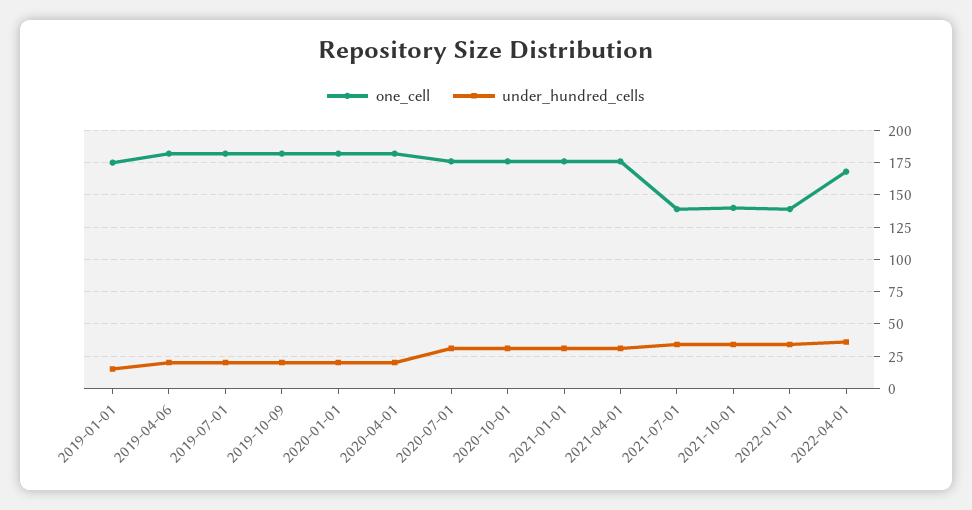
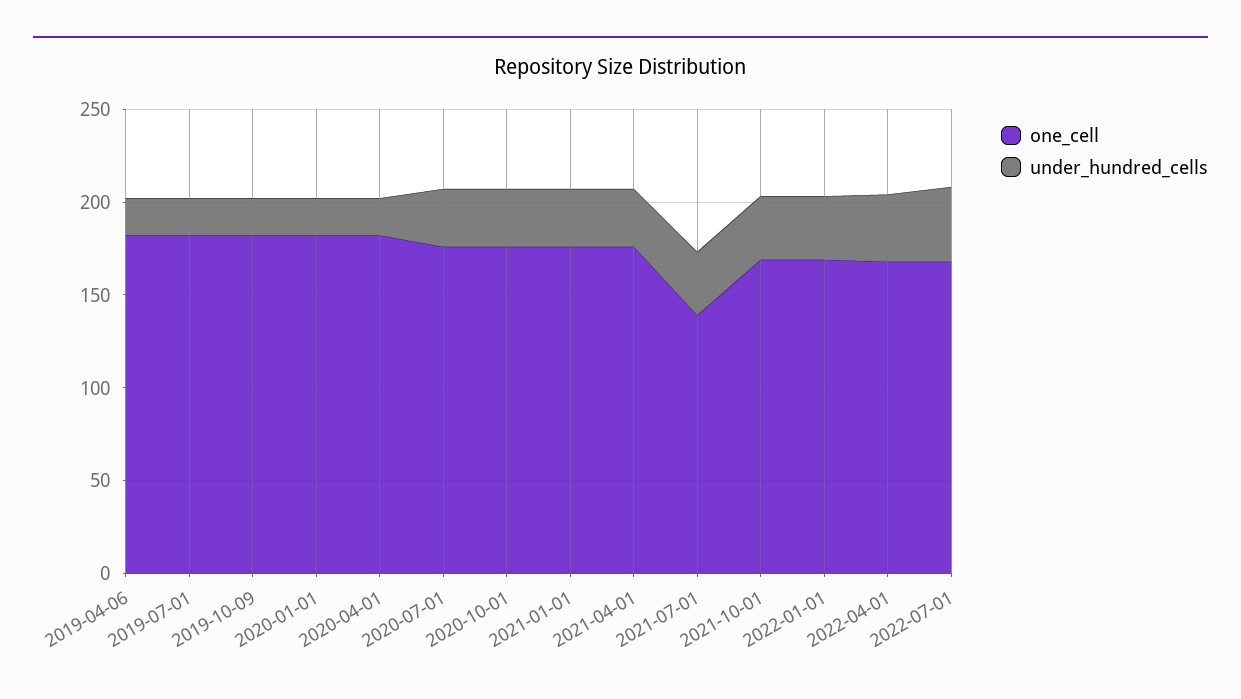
one_cell, 2019-01-01: 175 -> none
under_hundred_cells, 2019-01-01: 15 -> none
one_cell, 2021-10-01: 140 -> 170
one_cell, 2022-01-01: 140 -> 170
one_cell, 2022-07-01: none -> 170
under_hundred_cells, 2022-07-01: none -> 40

